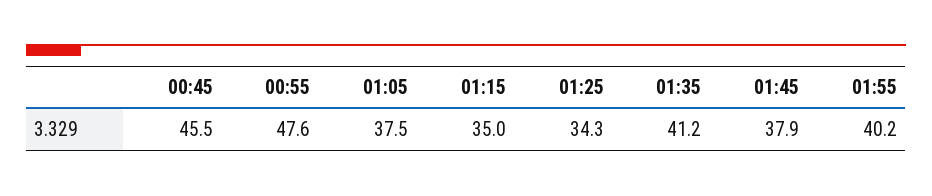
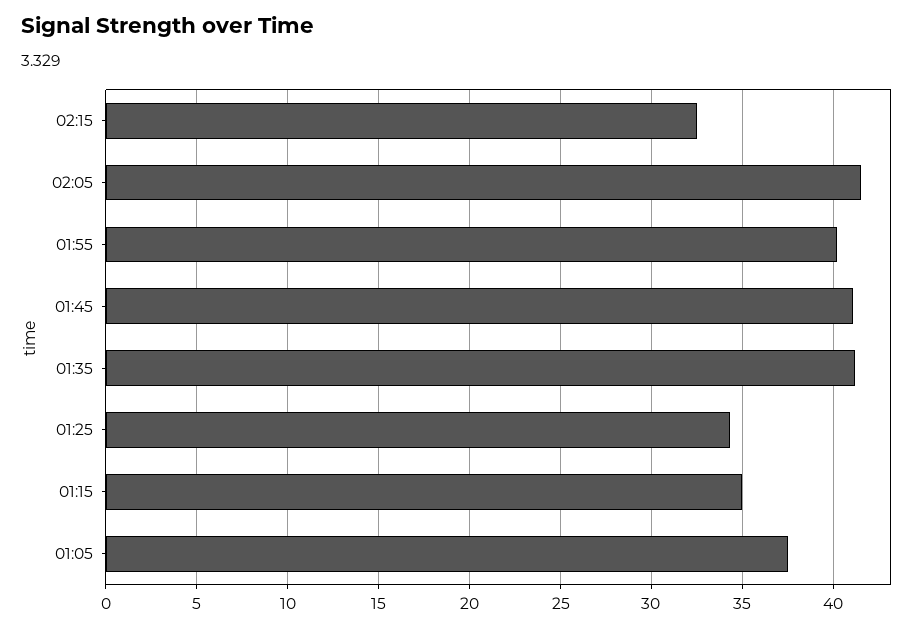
00:45: 45.5 -> none
00:55: 47.6 -> none
01:45: 37.9 -> 41
02:15: none -> 32.5
02:05: none -> 41.5

